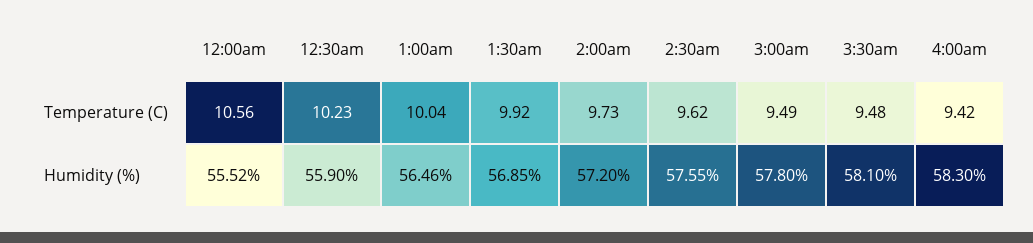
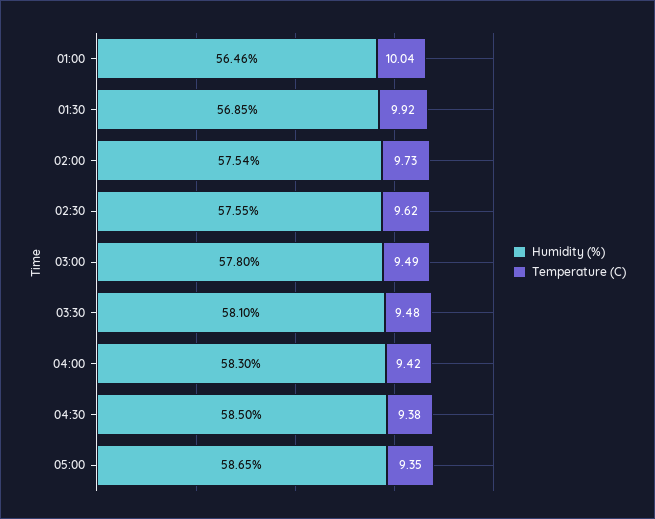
Temperature (C), 12:00am: 10.56 -> none
Temperature (C), 12:30am: 10.23 -> none
Humidity (%), 12:00am: 55.52 -> none
Humidity (%), 12:30am: 55.9 -> none
Humidity (%), 2:00am: 57.2 -> 57.54
Humidity (%), 04:30: none -> 58.5
Temperature (C), 04:30: none -> 9.38
Humidity (%), 05:00: none -> 58.65
Temperature (C), 05:00: none -> 9.35

